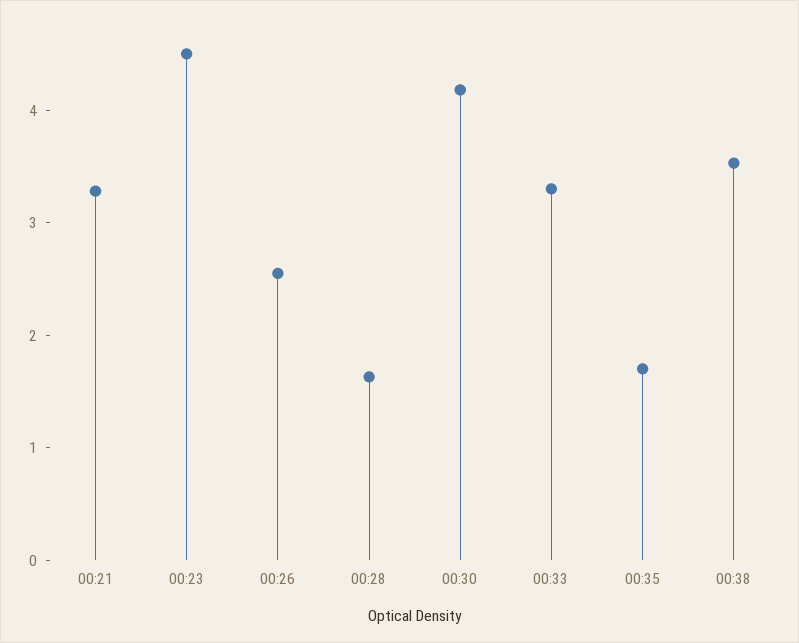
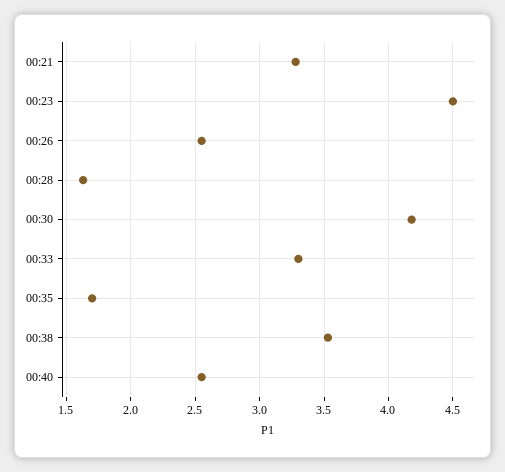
00:40: none -> 2.55

